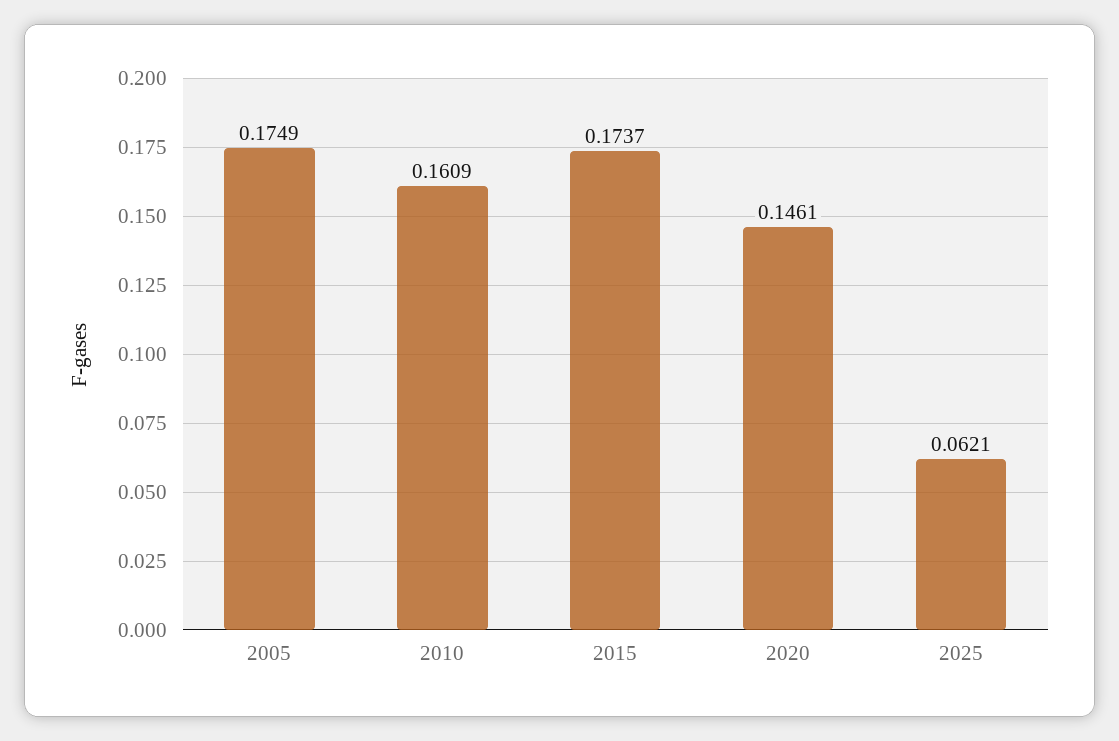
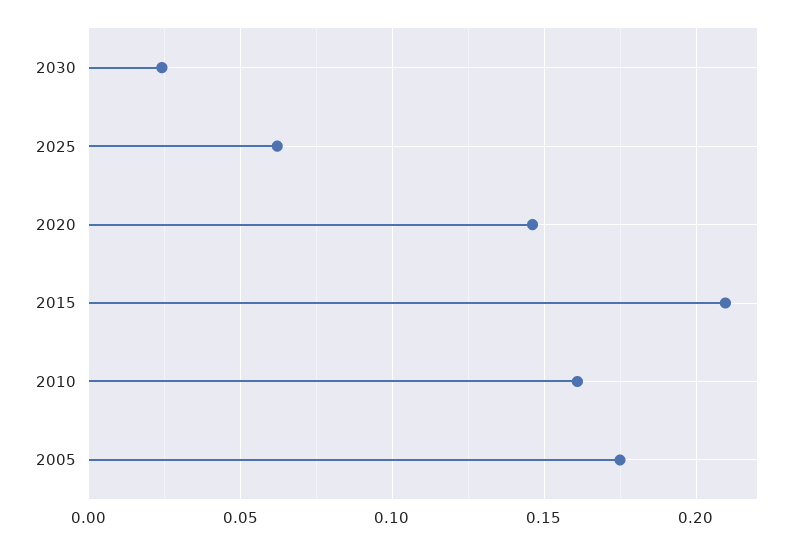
2015: 0.1737 -> 0.21
2030: none -> 0.025

